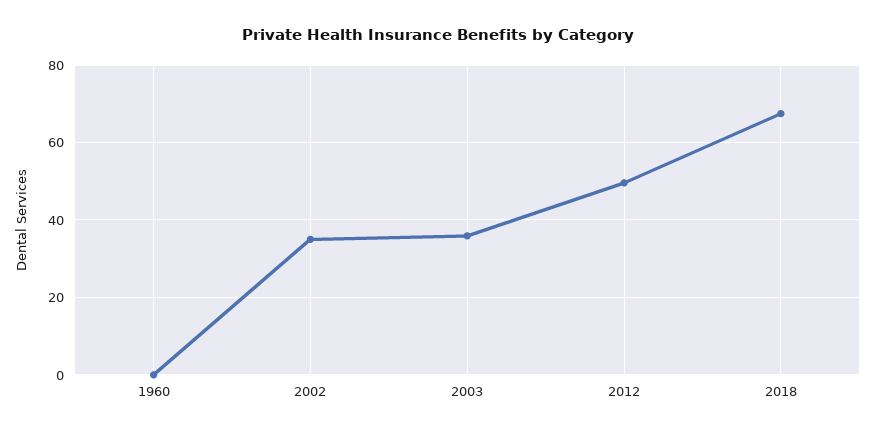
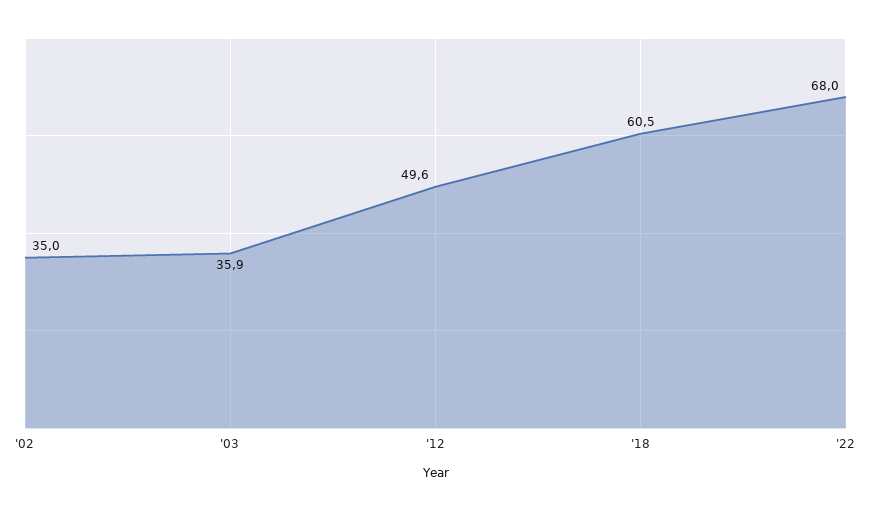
1960: 0 -> none
2018: 68 -> 60.5
'22: none -> 68

